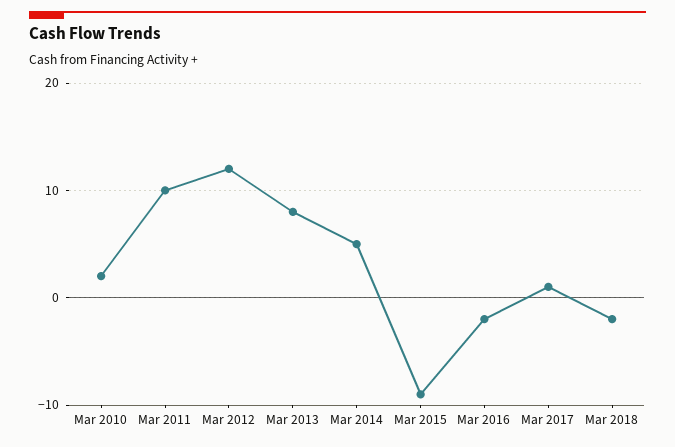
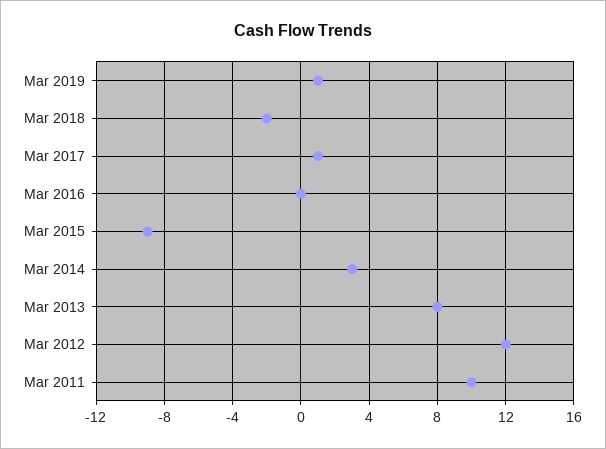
Mar 2010: 2 -> none
Mar 2014: 5 -> 3
Mar 2016: -2 -> 0
Mar 2019: none -> 1

